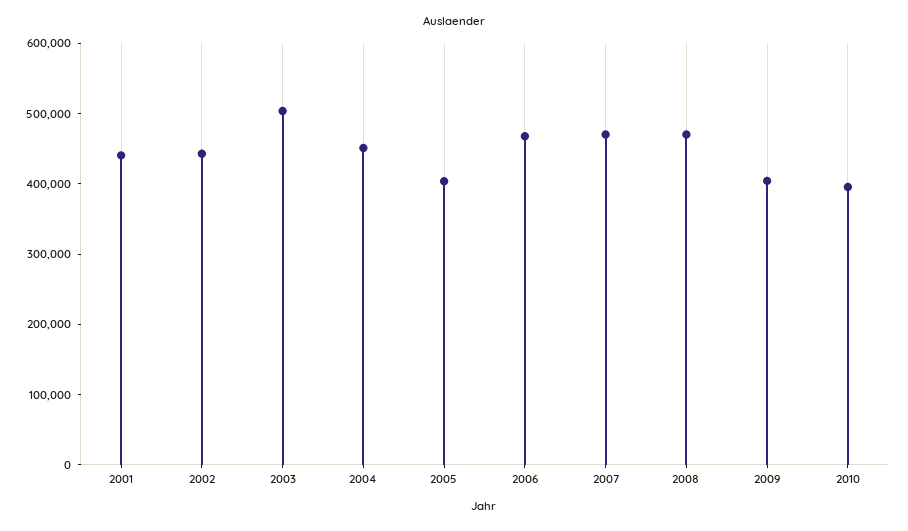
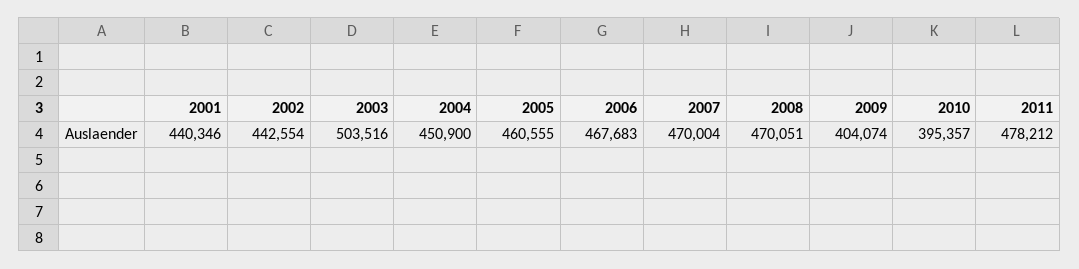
2005: 400000 -> 460555
2011: none -> 478212

